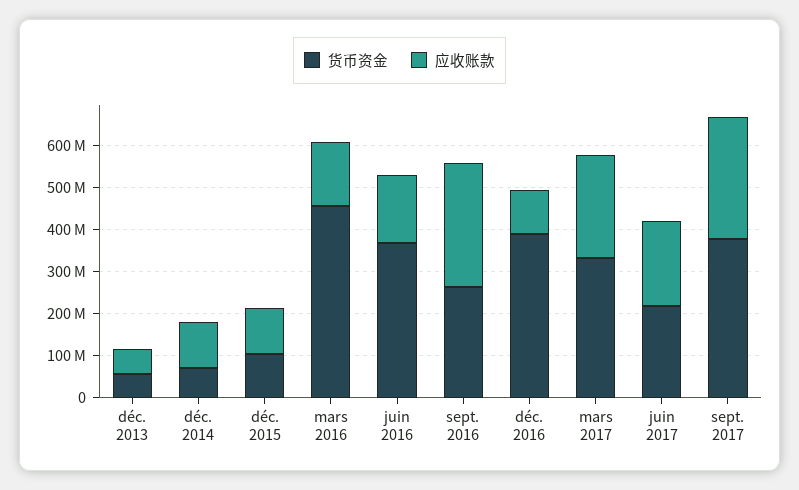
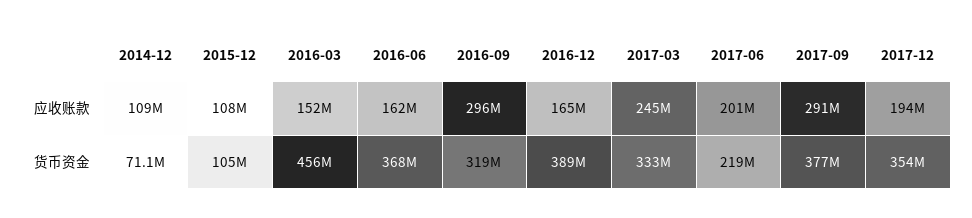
货币资金, déc. 2013: 60000000 -> none
应收账款, déc. 2013: 60000000 -> none
货币资金, sept. 2016: 260000000 -> 319000000
应收账款, déc. 2016: 100000000 -> 165000000
应收账款, 2017-12: none -> 194000000
货币资金, 2017-12: none -> 354000000

